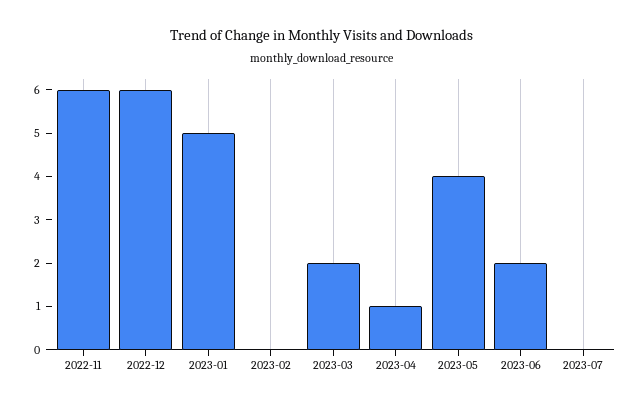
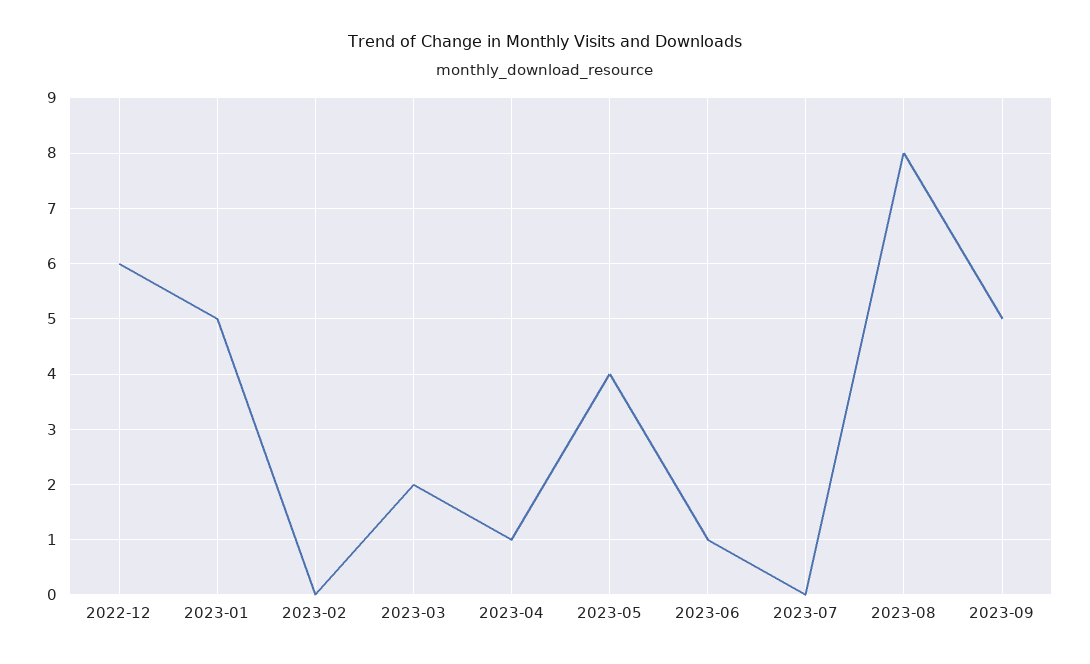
2022-11: 6 -> none
2023-06: 2 -> 1
2023-08: none -> 8
2023-09: none -> 5

